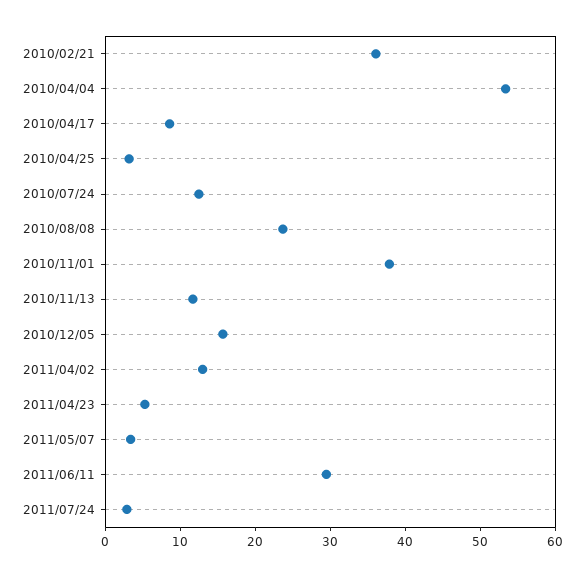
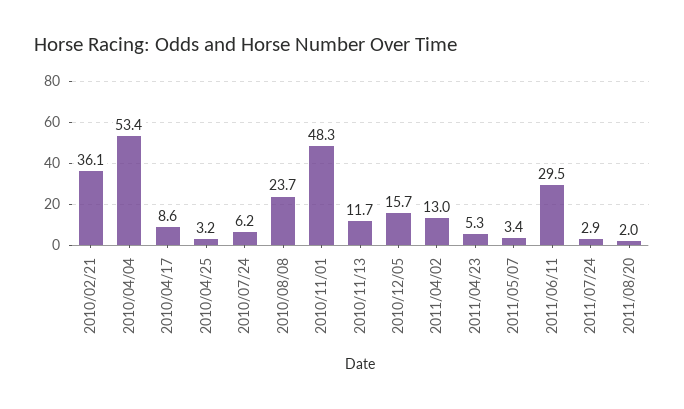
2010/07/24: 12 -> 6.2
2010/11/01: 38 -> 48.3
2011/08/20: none -> 2

